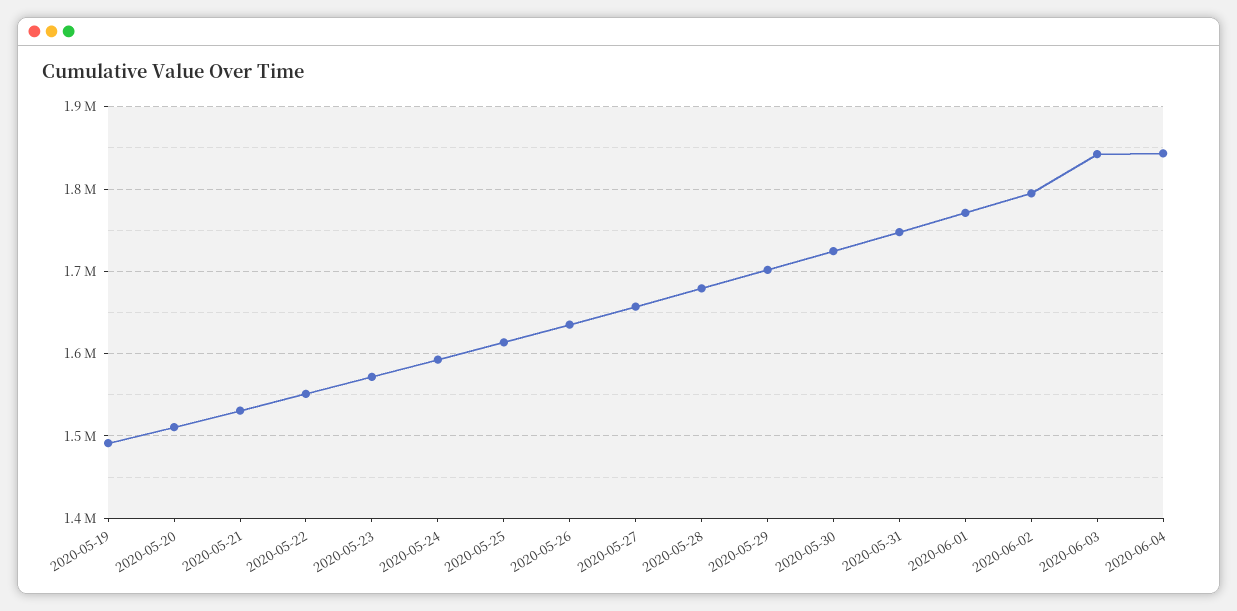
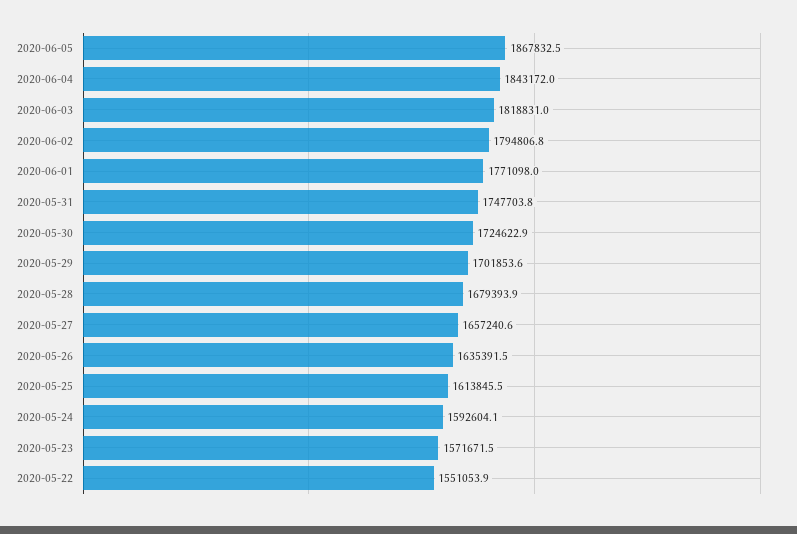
2020-05-19: 1490000 -> none
2020-05-20: 1510000 -> none
2020-05-21: 1530000 -> none
2020-06-03: 1840000 -> 1818831
2020-06-05: none -> 1867832.5

